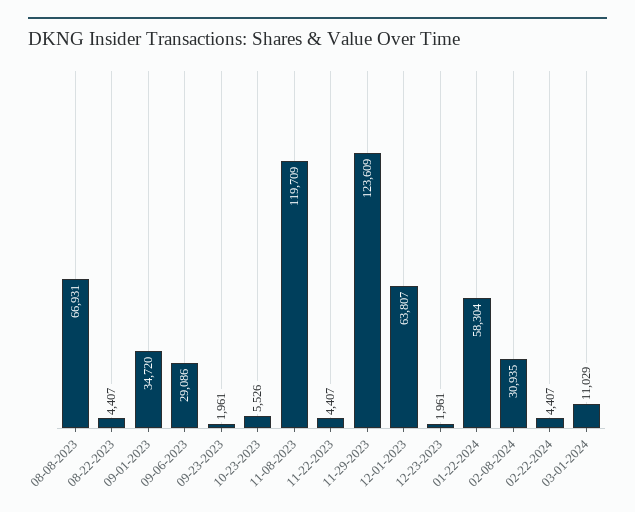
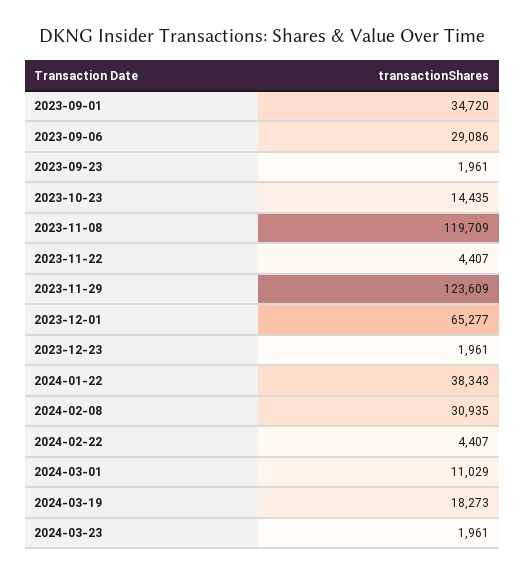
08-08-2023: 66931 -> none
08-22-2023: 4407 -> none
10-23-2023: 5526 -> 14435
12-01-2023: 63807 -> 65277
01-22-2024: 58304 -> 38343
2024-03-19: none -> 18273
2024-03-23: none -> 1961

